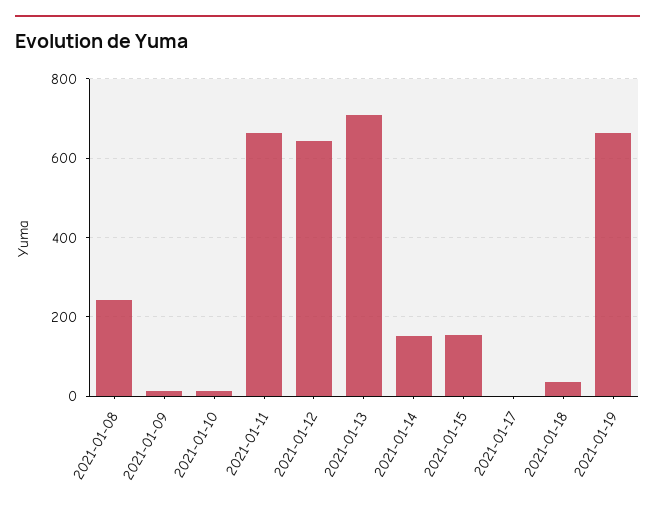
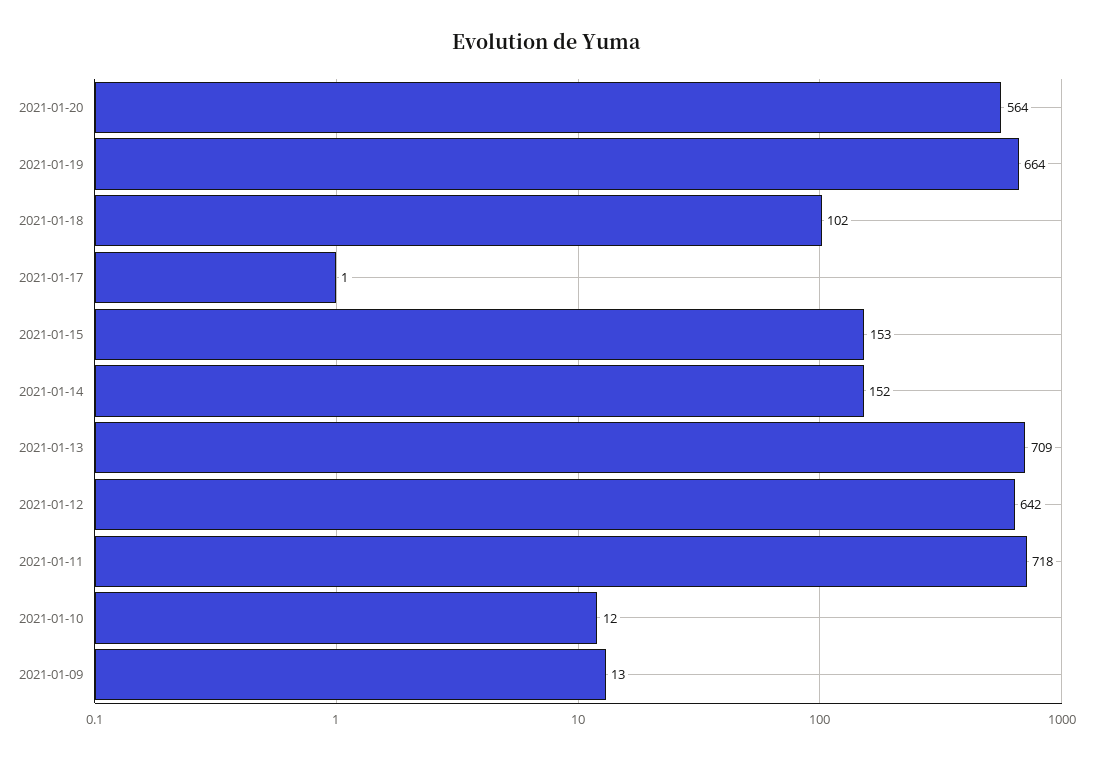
2021-01-08: 240 -> none
2021-01-11: 660 -> 718
2021-01-18: 40 -> 102
2021-01-20: none -> 564

